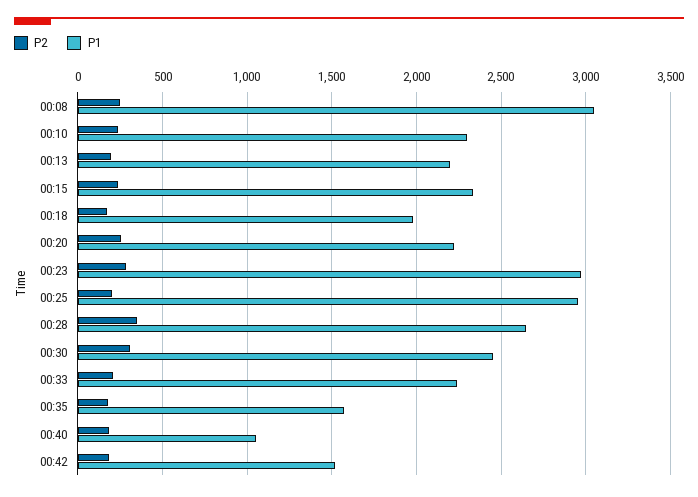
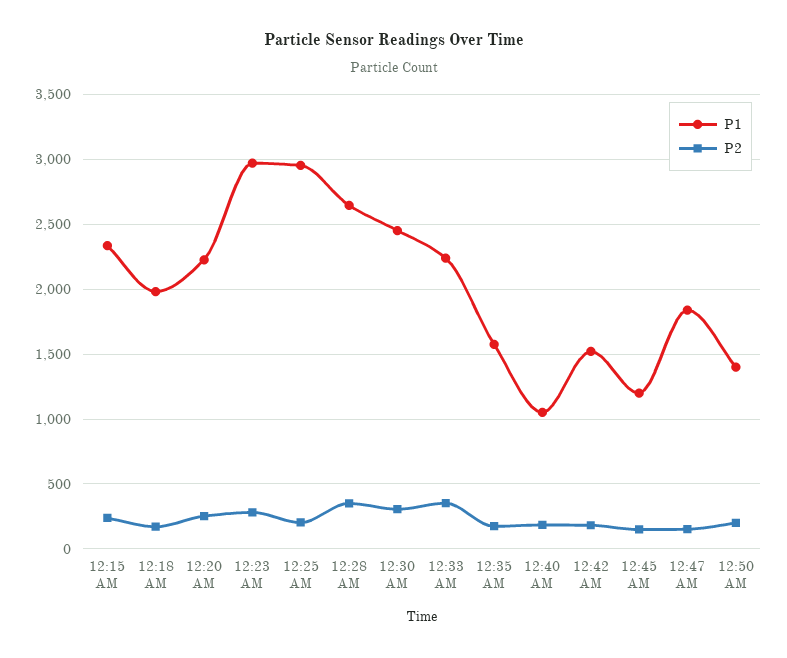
P2, 00:08: 250 -> none
P1, 00:08: 3050 -> none
P2, 00:10: 250 -> none
P1, 00:10: 2300 -> none
P2, 00:13: 200 -> none
P1, 00:13: 2200 -> none
P2, 00:33: 200 -> 350
P1, 12:45 AM: none -> 1200
P2, 12:45 AM: none -> 150
P1, 12:47 AM: none -> 1850
P2, 12:47 AM: none -> 150
P1, 12:50 AM: none -> 1400
P2, 12:50 AM: none -> 200

